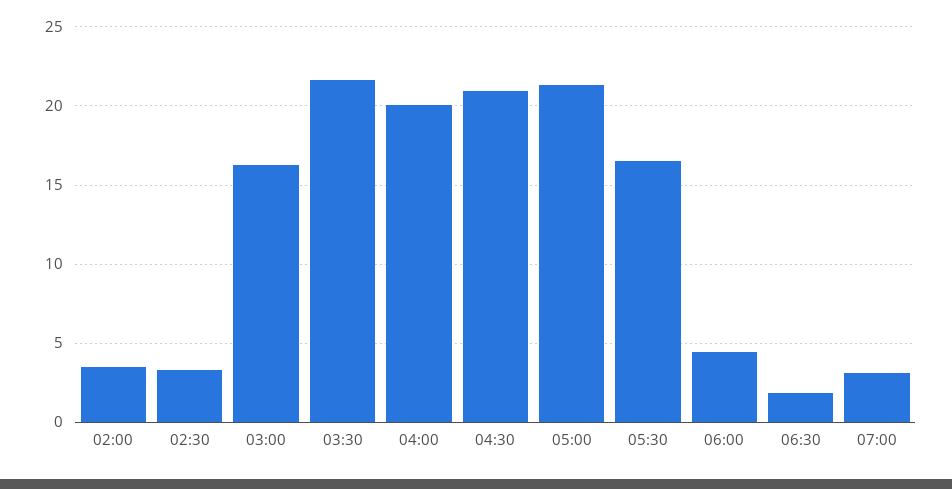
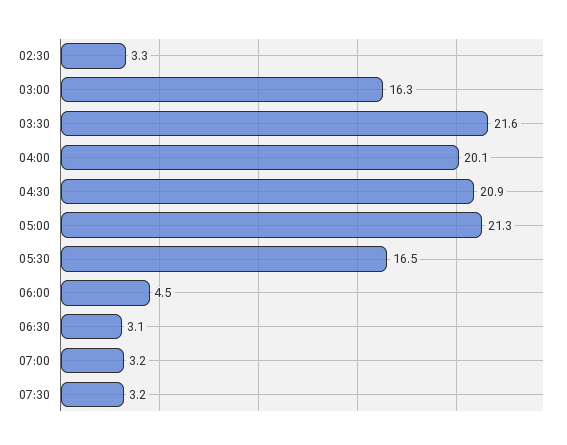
02:00: 3.5 -> none
06:30: 2 -> 3.1
07:30: none -> 3.2

